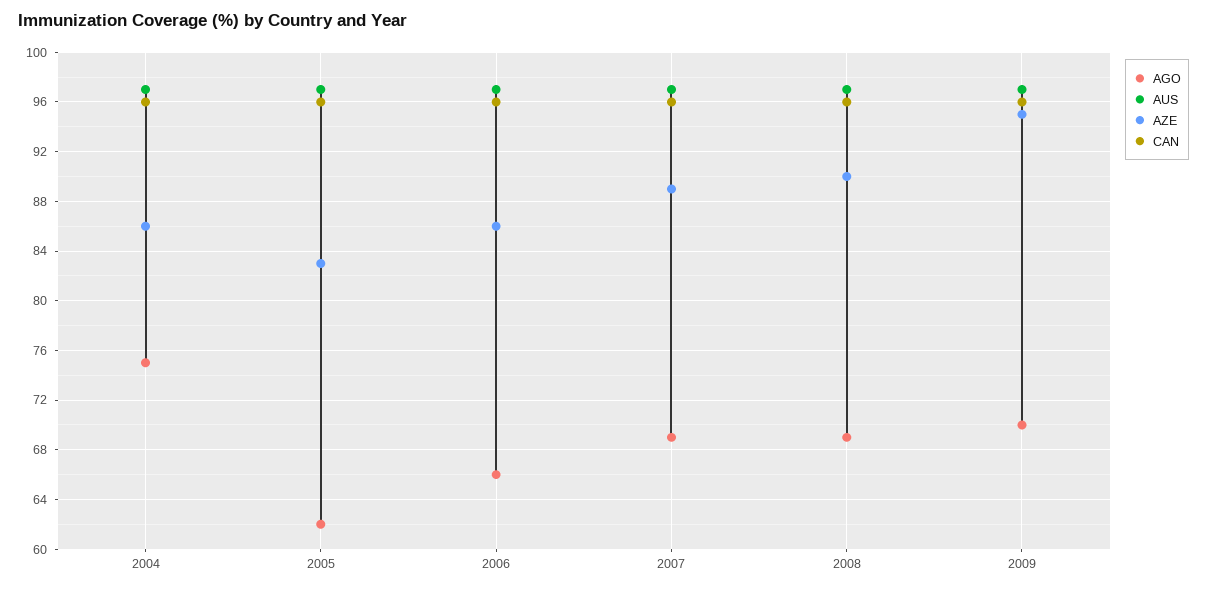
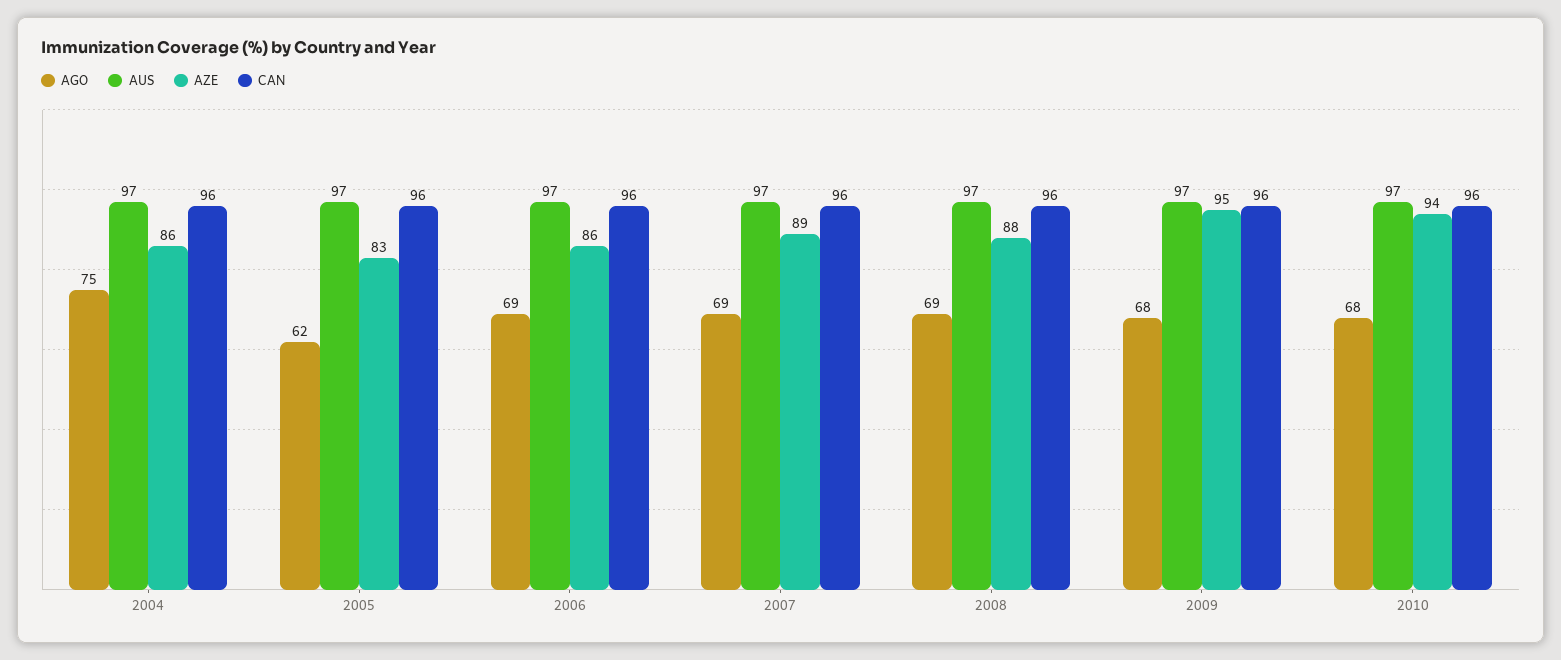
AGO, 2006: 66 -> 69
AZE, 2008: 90 -> 88
AGO, 2009: 70 -> 68
AGO, 2010: none -> 68
AUS, 2010: none -> 97
AZE, 2010: none -> 94
CAN, 2010: none -> 96

